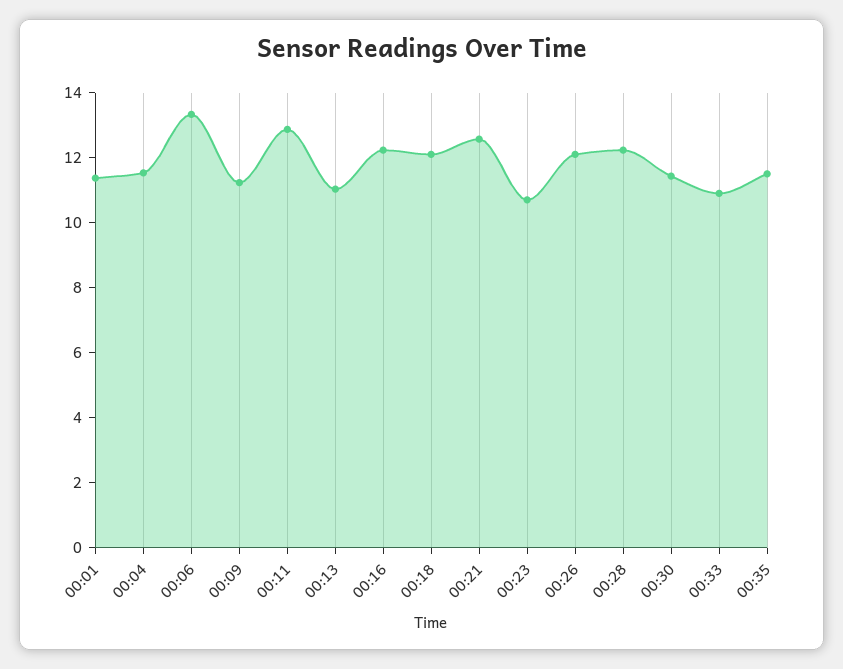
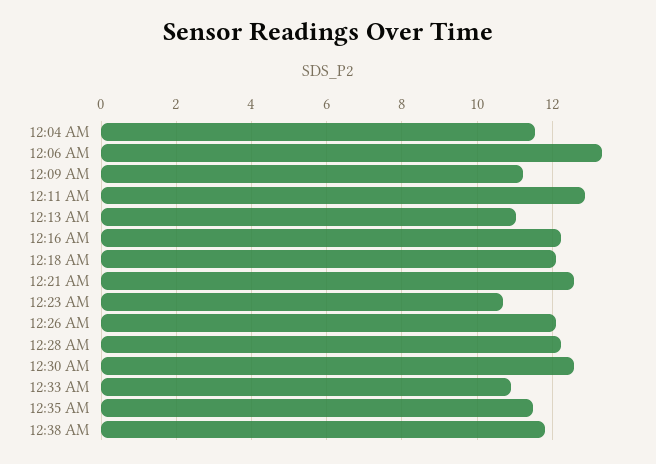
00:01: 11.5 -> none
00:30: 11.5 -> 12.6
12:38 AM: none -> 11.8

